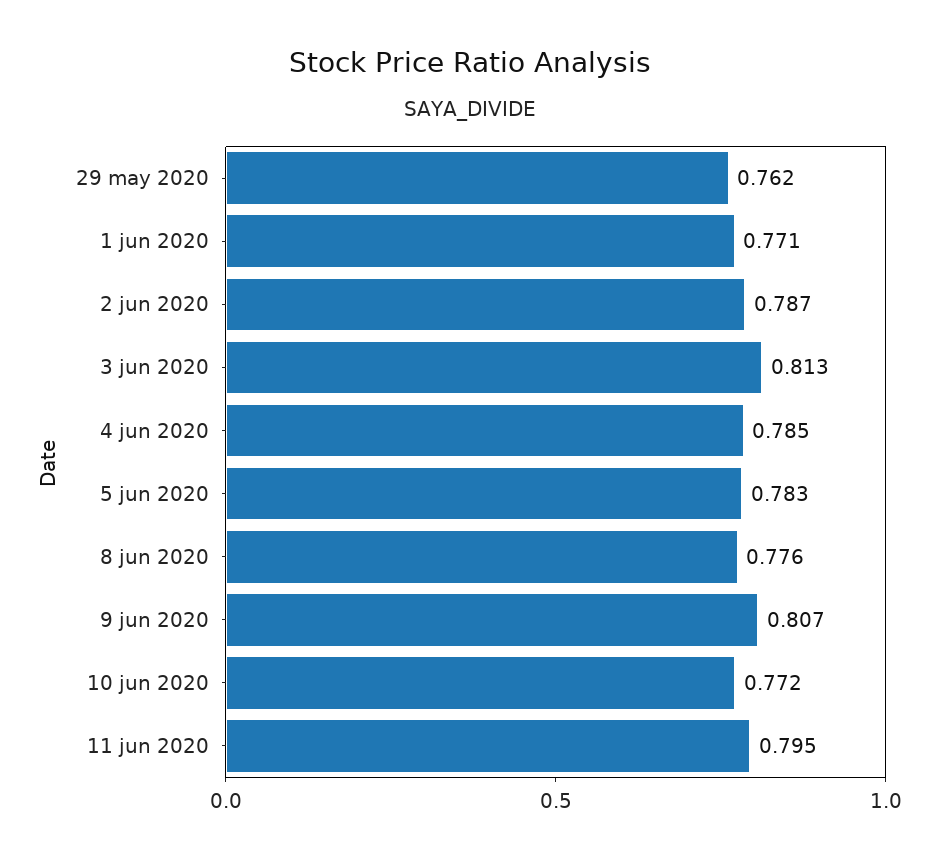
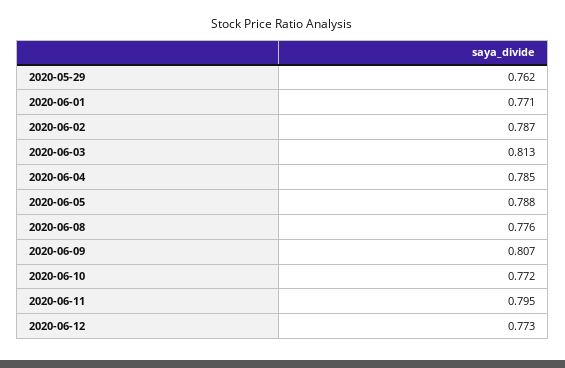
5 jun 2020: 0.783 -> 0.788
2020-06-12: none -> 0.773

